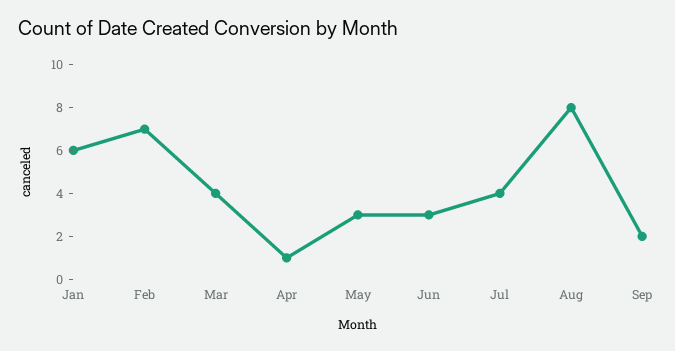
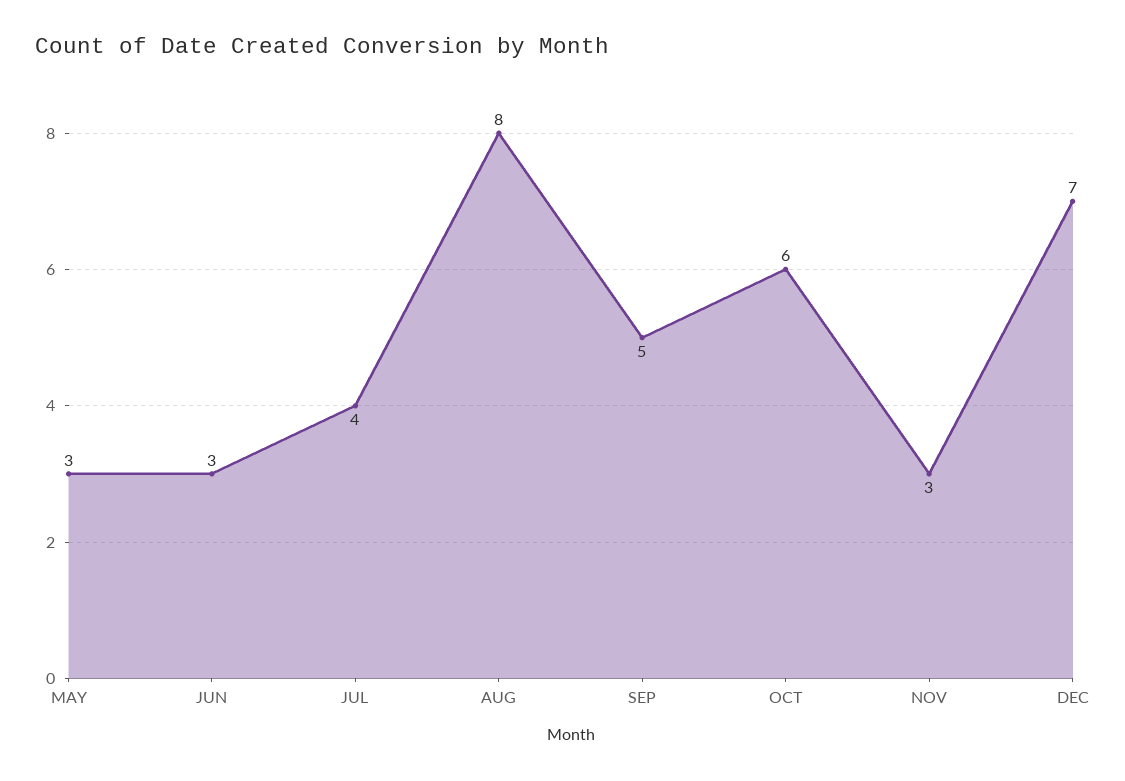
Jan: 6 -> none
Feb: 7 -> none
Mar: 4 -> none
Apr: 1 -> none
Sep: 2 -> 5
OCT: none -> 6
NOV: none -> 3
DEC: none -> 7

